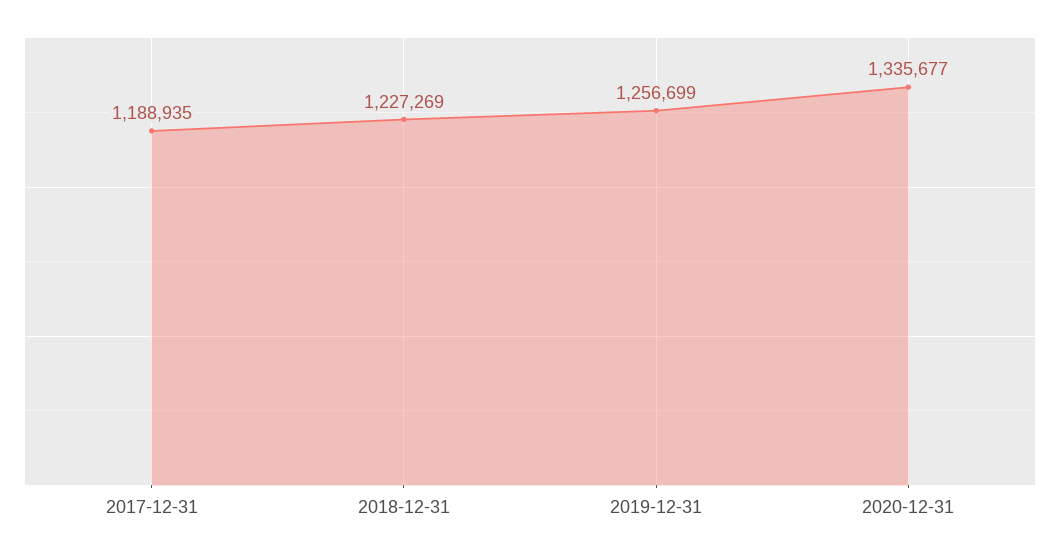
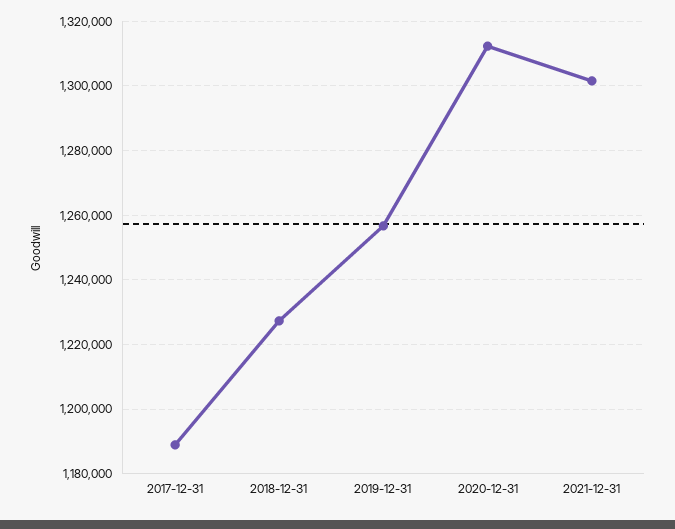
2020-12-31: 1335677 -> 1312000
2021-12-31: none -> 1302000

